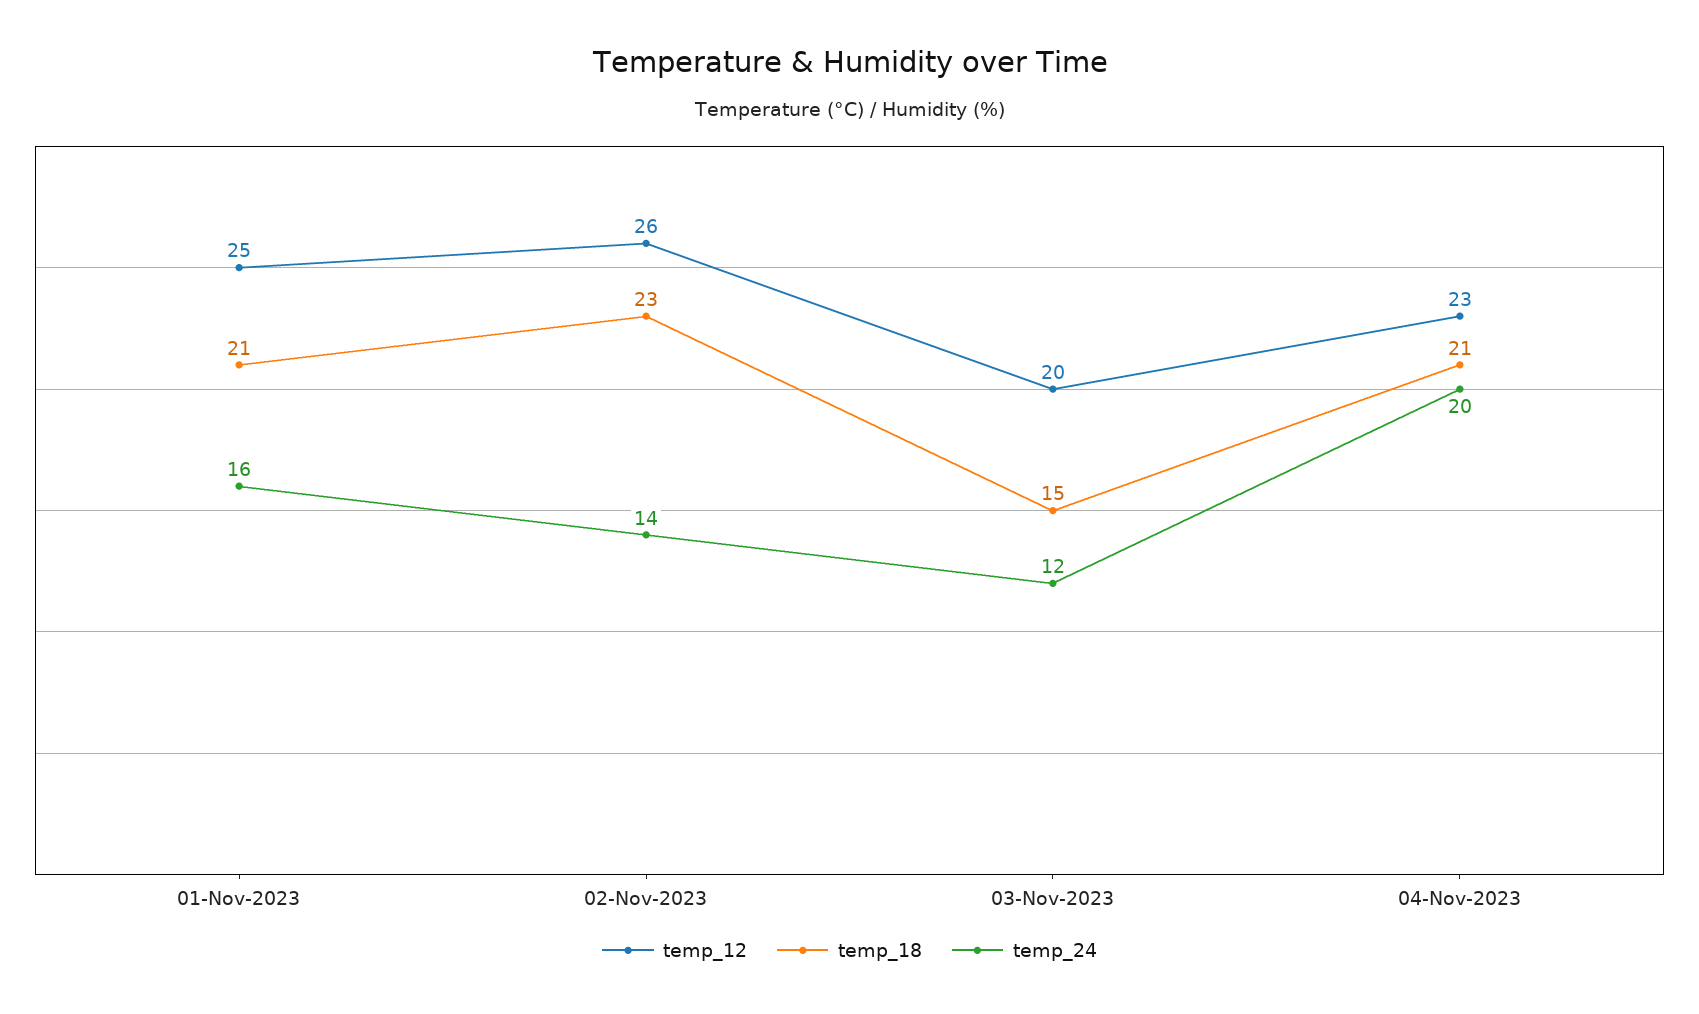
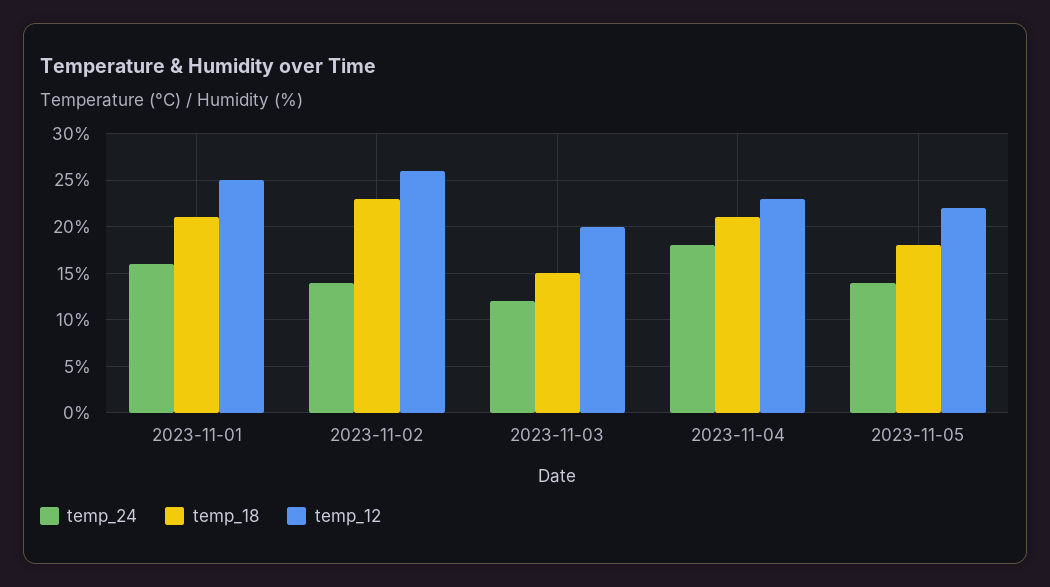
temp_24, 04-Nov-2023: 20 -> 18
temp_24, 2023-11-05: none -> 14
temp_18, 2023-11-05: none -> 18
temp_12, 2023-11-05: none -> 22

